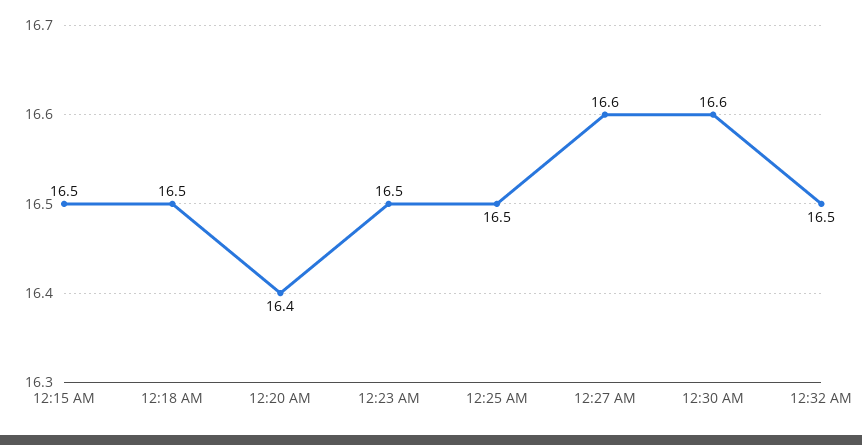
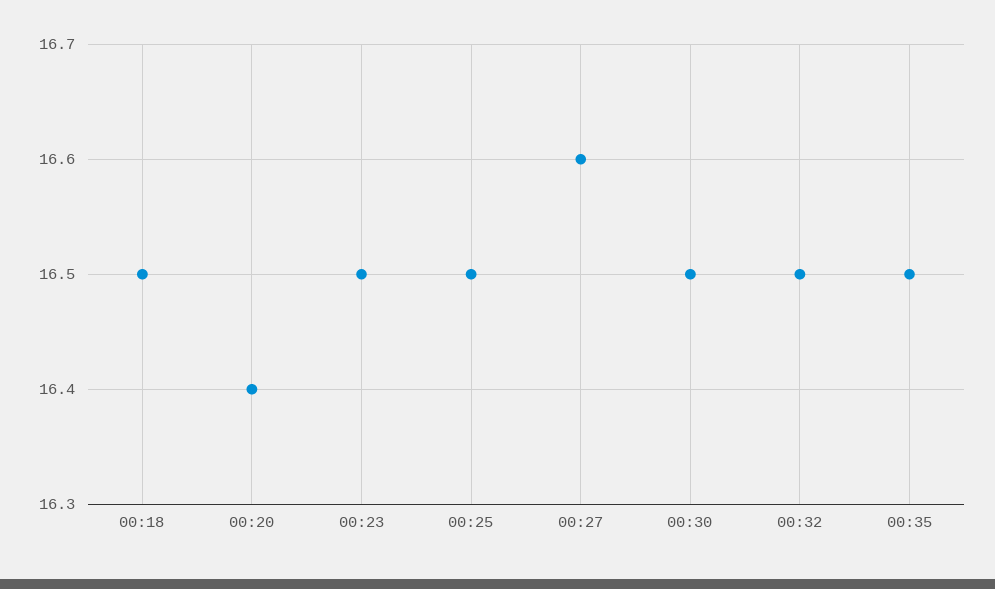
12:15 AM: 16.5 -> none
12:30 AM: 16.6 -> 16.5
00:35: none -> 16.5

